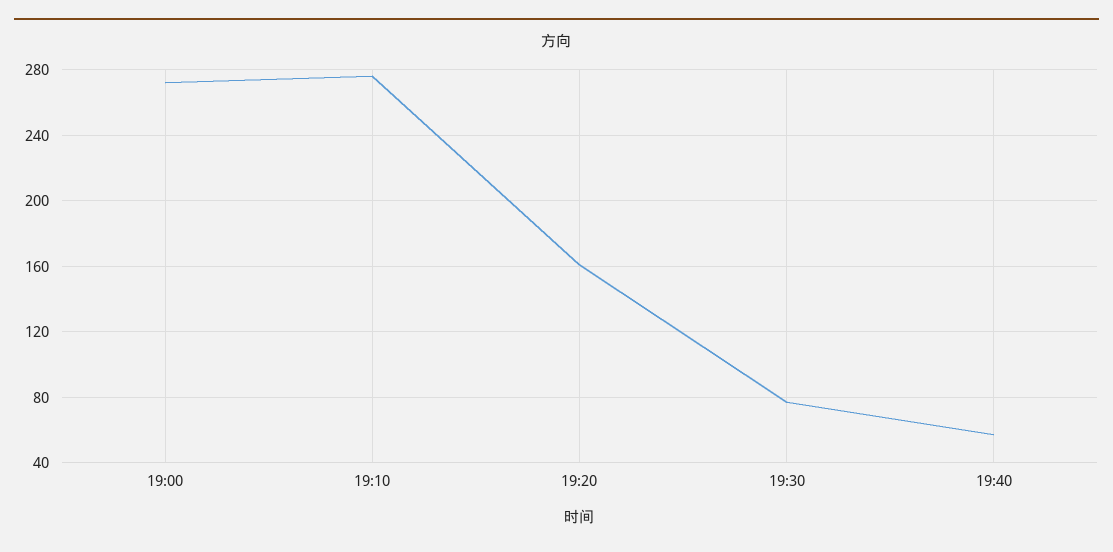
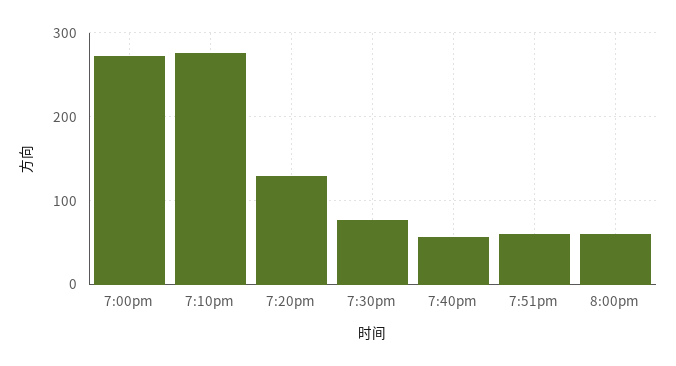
19:20: 160 -> 130
7:51pm: none -> 60
8:00pm: none -> 60

